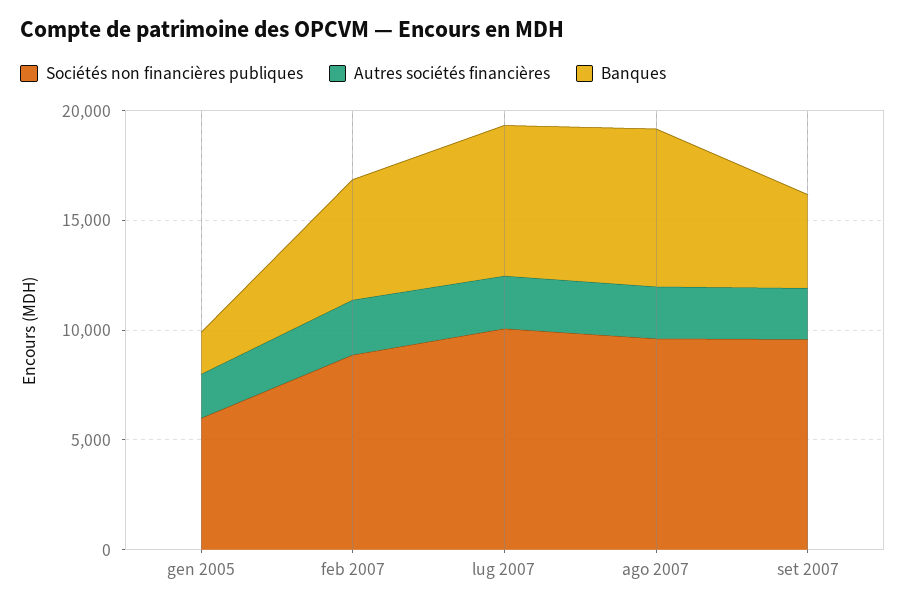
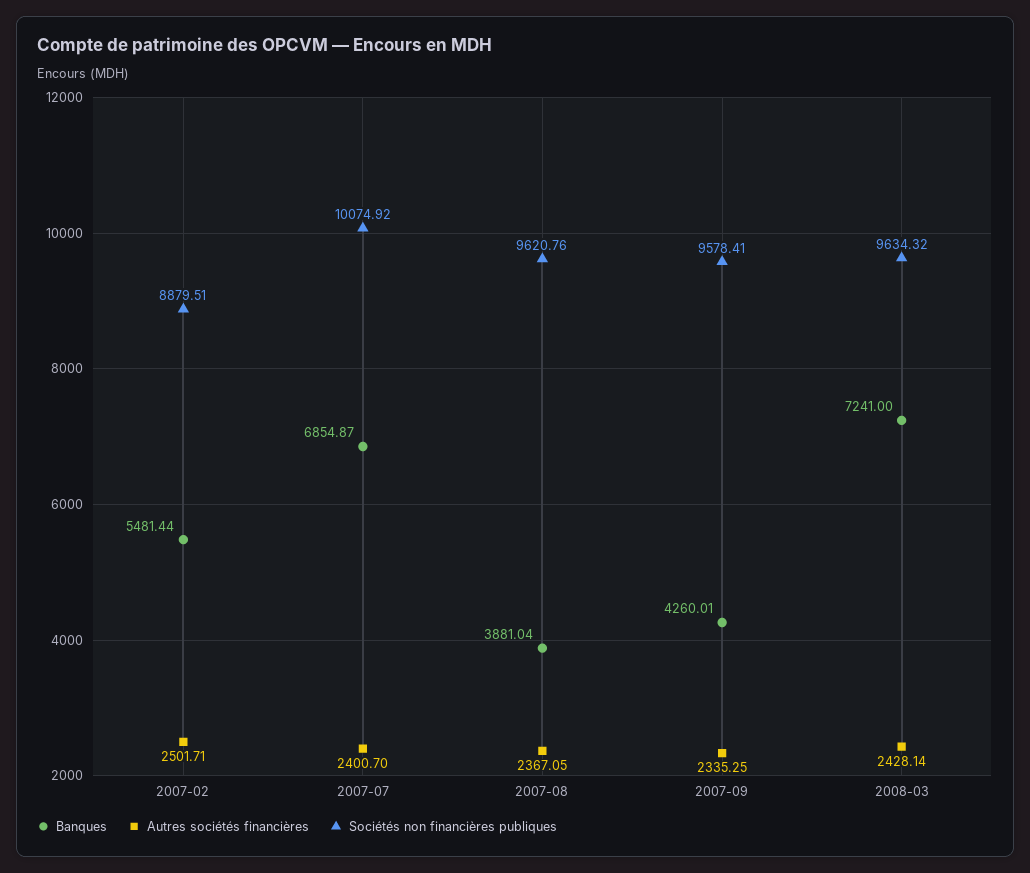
Sociétés non financières publiques, gen 2005: 6000 -> none
Autres sociétés financières, gen 2005: 2000 -> none
Banques, gen 2005: 2000 -> none
Banques, ago 2007: 7000 -> 3881.04
Banques, 2008-03: none -> 7241
Autres sociétés financières, 2008-03: none -> 2428.14
Sociétés non financières publiques, 2008-03: none -> 9634.32

